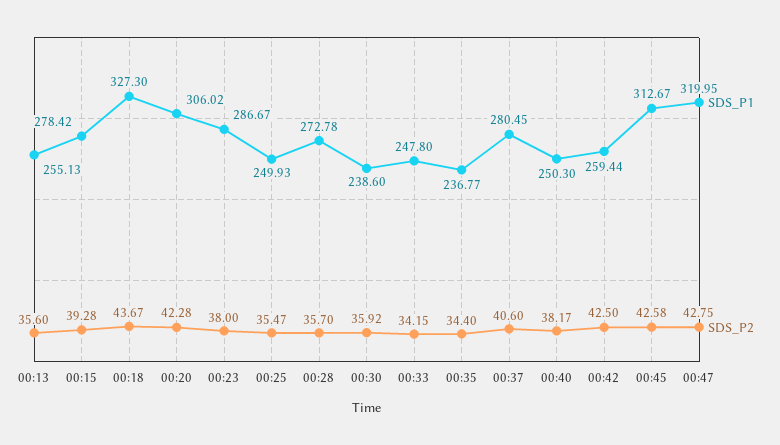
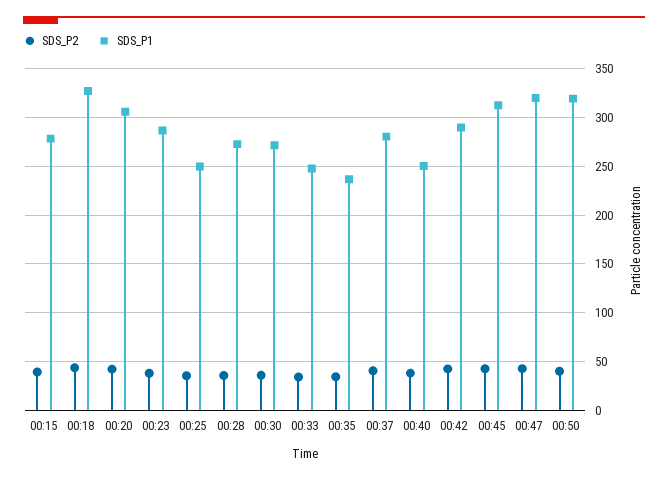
SDS_P1, 00:13: 255.13 -> none
SDS_P2, 00:13: 35.6 -> none
SDS_P1, 00:30: 238.6 -> 270
SDS_P1, 00:42: 259.44 -> 290
SDS_P2, 00:50: none -> 40
SDS_P1, 00:50: none -> 320

